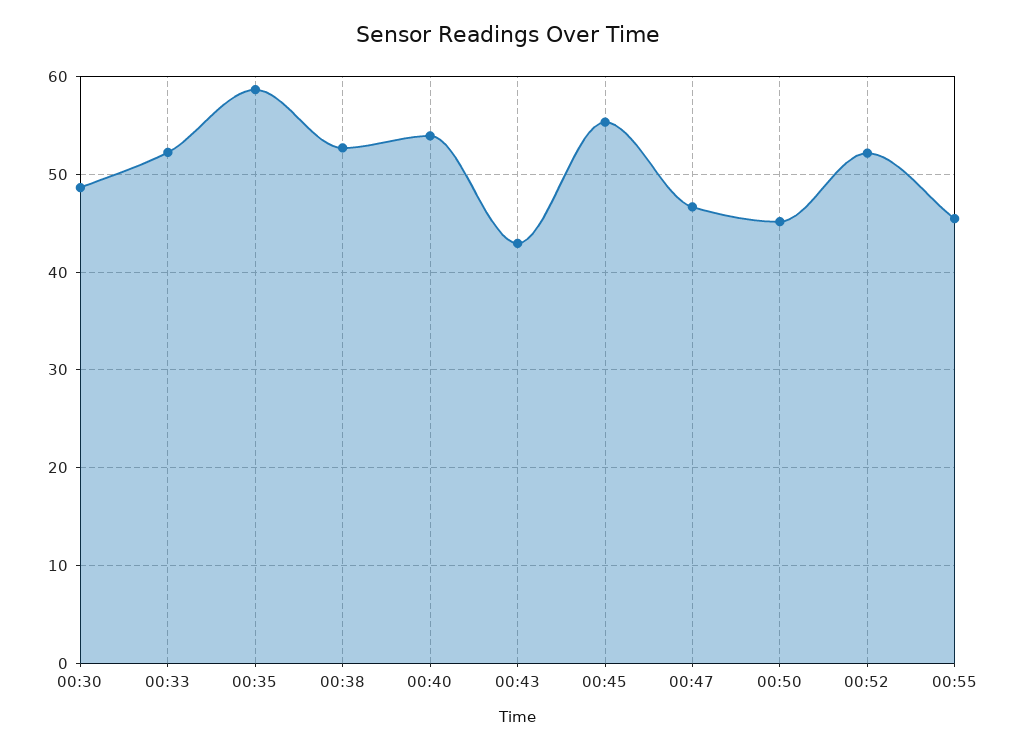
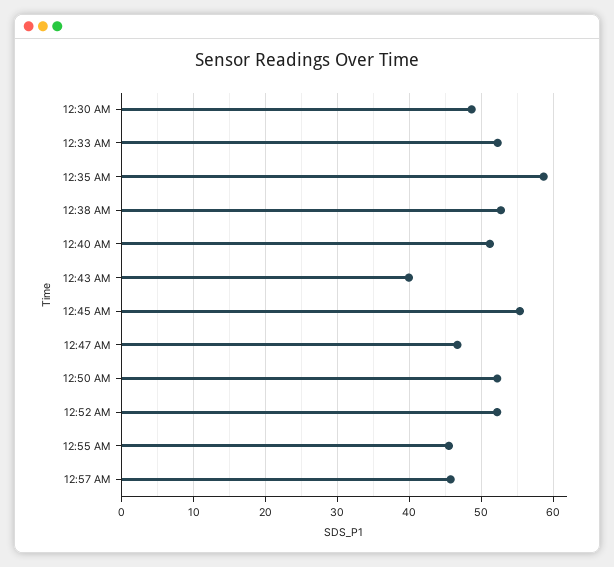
00:40: 54 -> 51
00:43: 43 -> 40
00:50: 45 -> 52
12:57 AM: none -> 46

